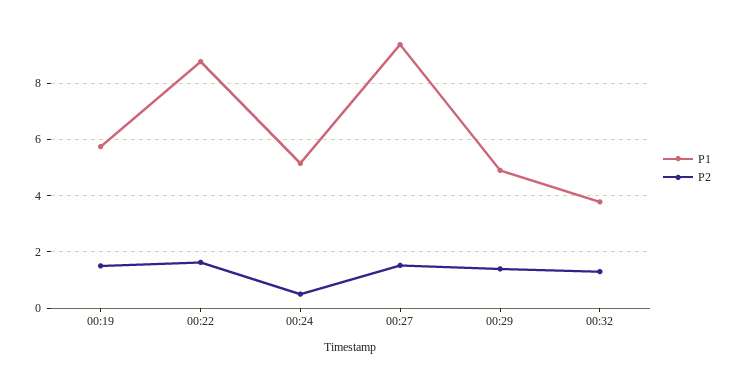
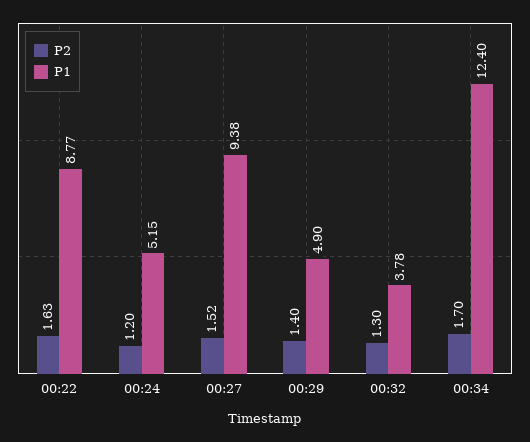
P1, 00:19: 5.75 -> none
P2, 00:19: 1.5 -> none
P2, 00:24: 0.5 -> 1.2
P2, 00:34: none -> 1.7
P1, 00:34: none -> 12.4

